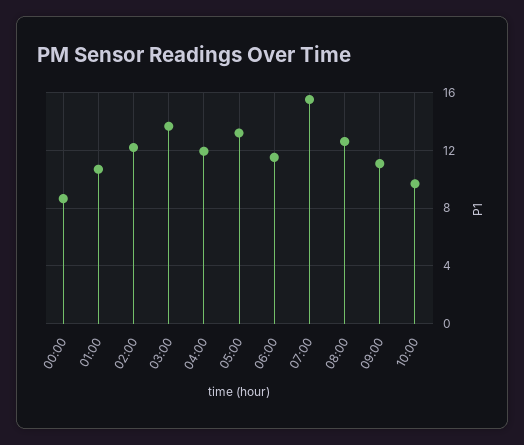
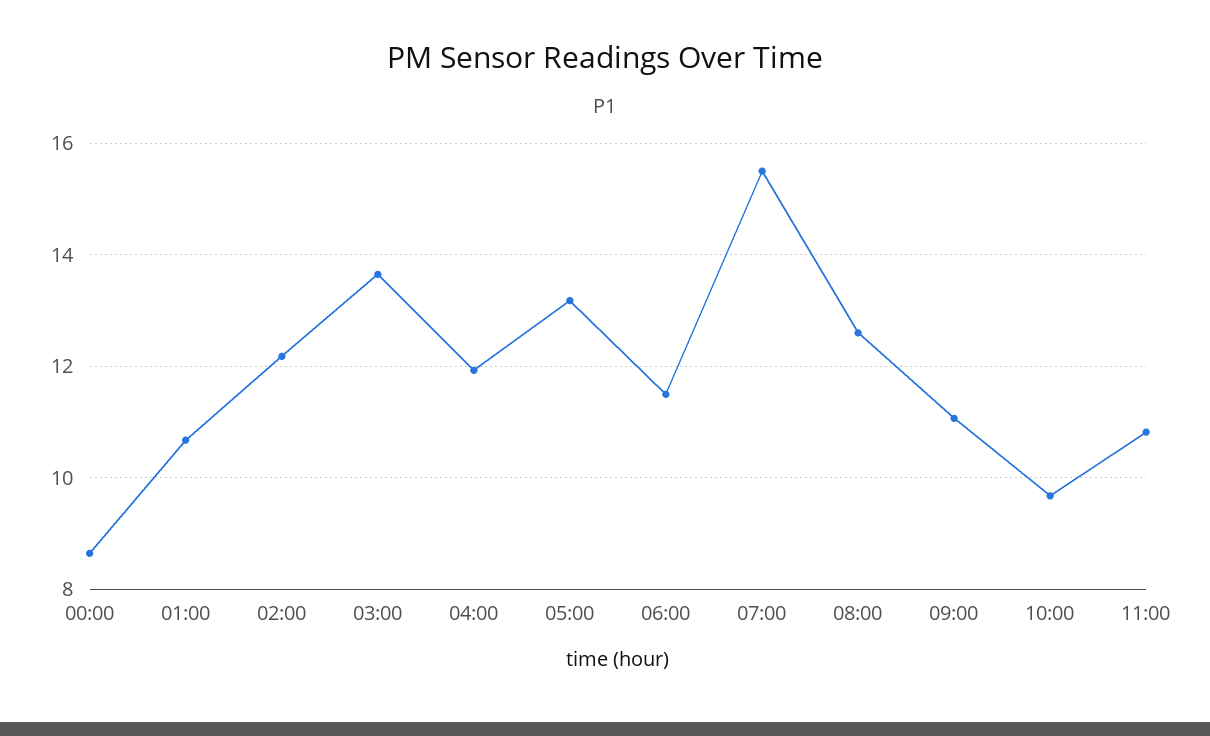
11:00: none -> 10.8

